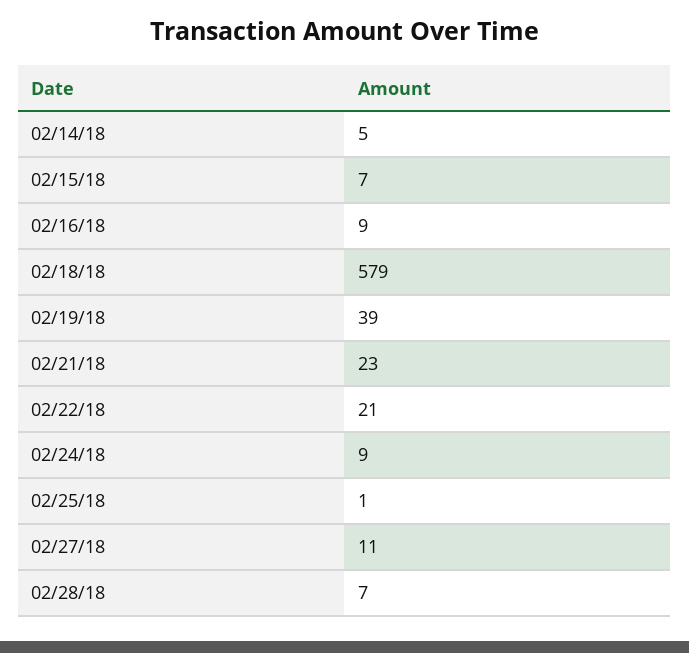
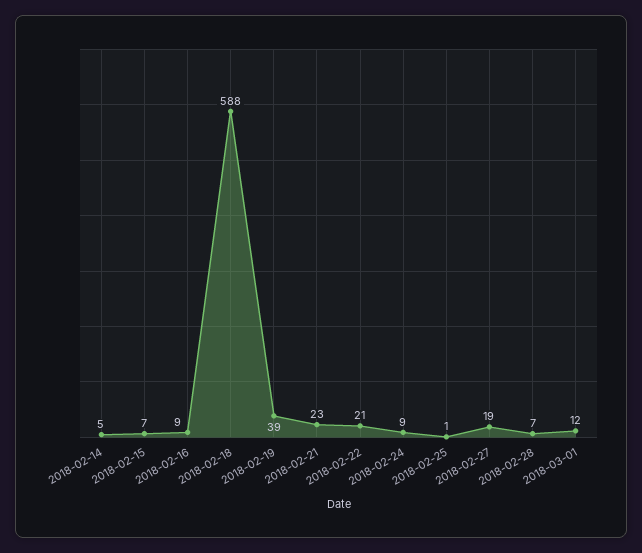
02/18/18: 579 -> 588
02/27/18: 11 -> 19
2018-03-01: none -> 12

